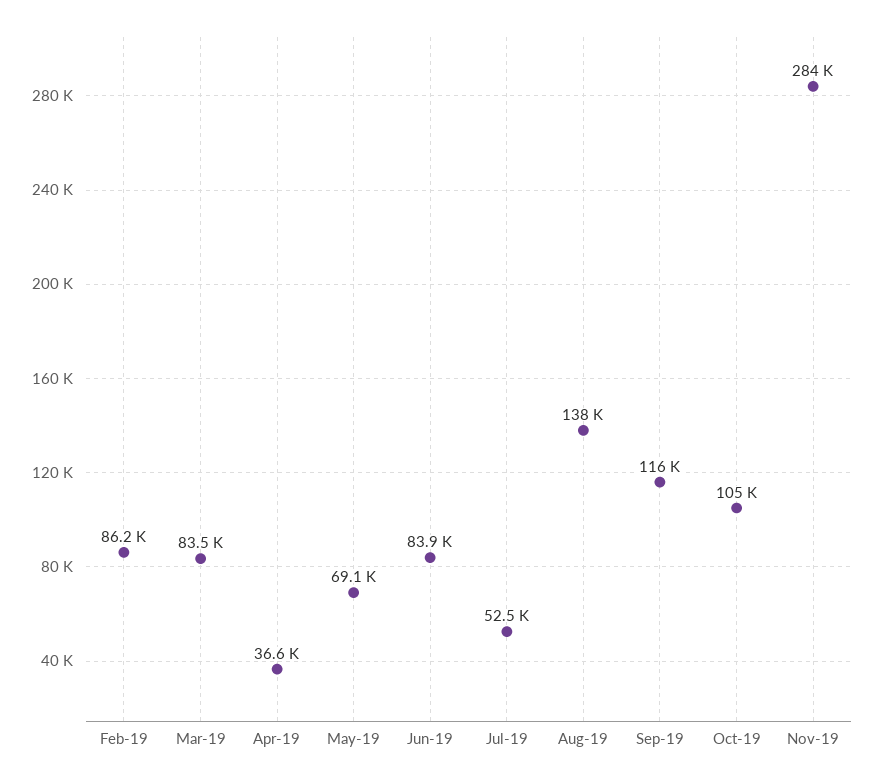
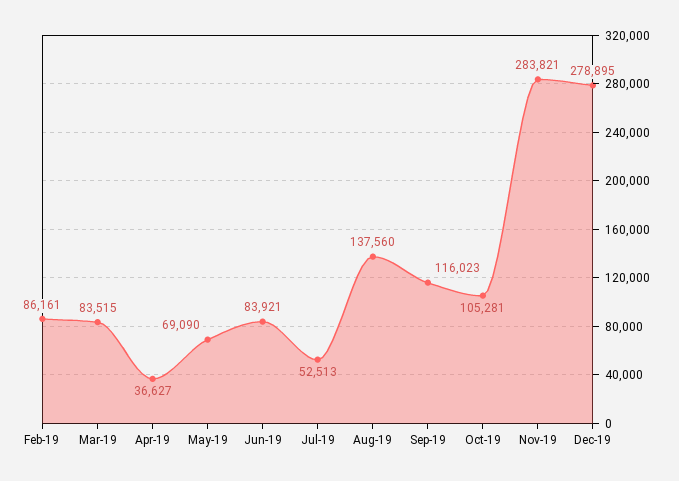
Dec-19: none -> 278895

